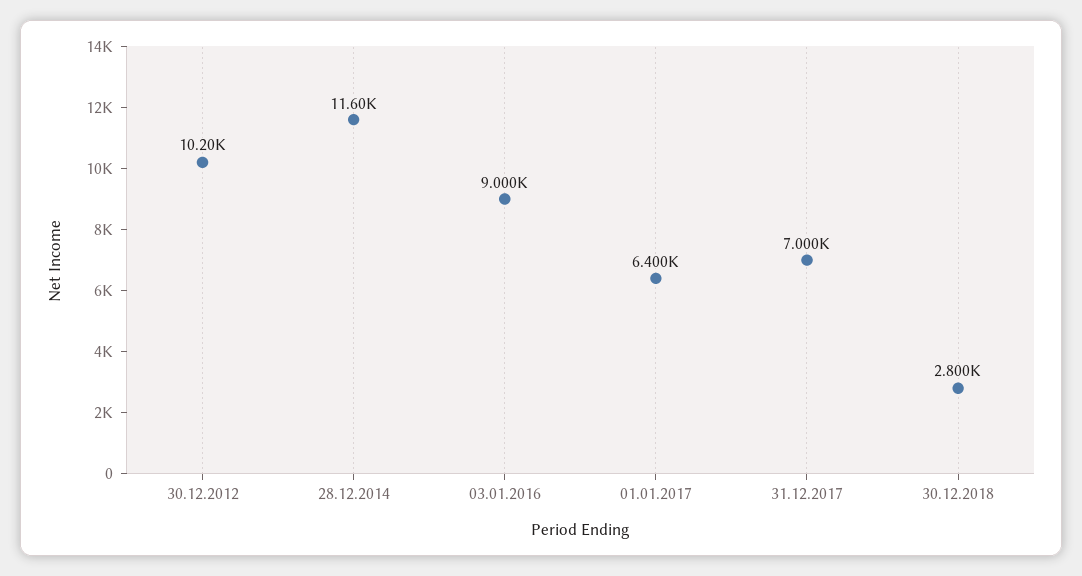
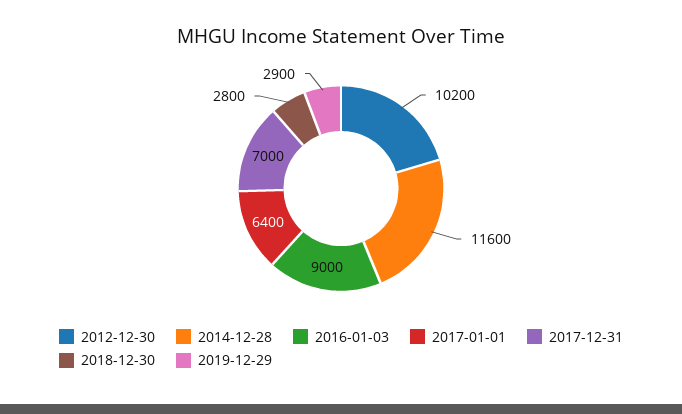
2019-12-29: none -> 2900

